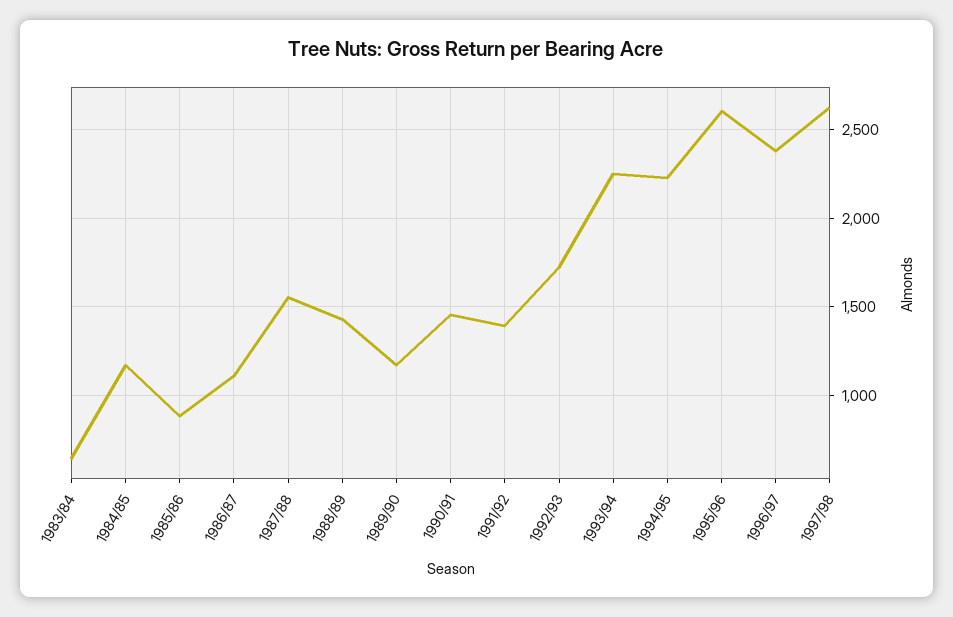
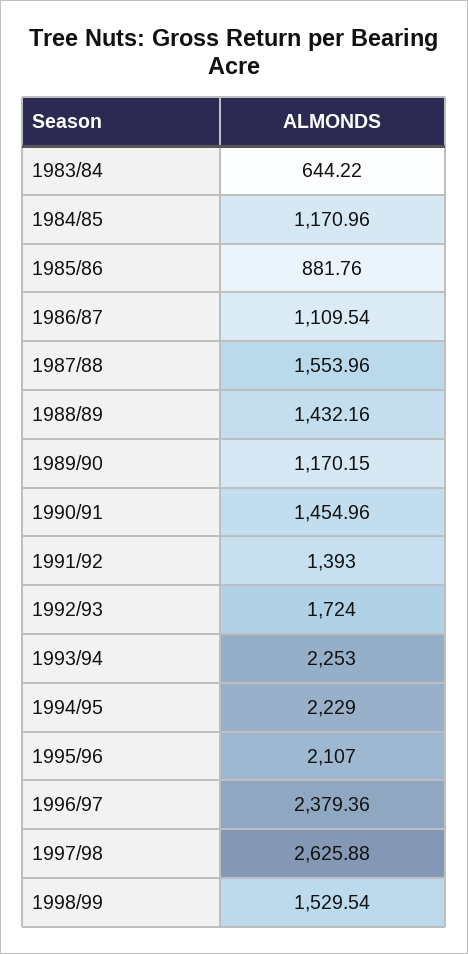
1995/96: 2600 -> 2107
1998/99: none -> 1529.54

